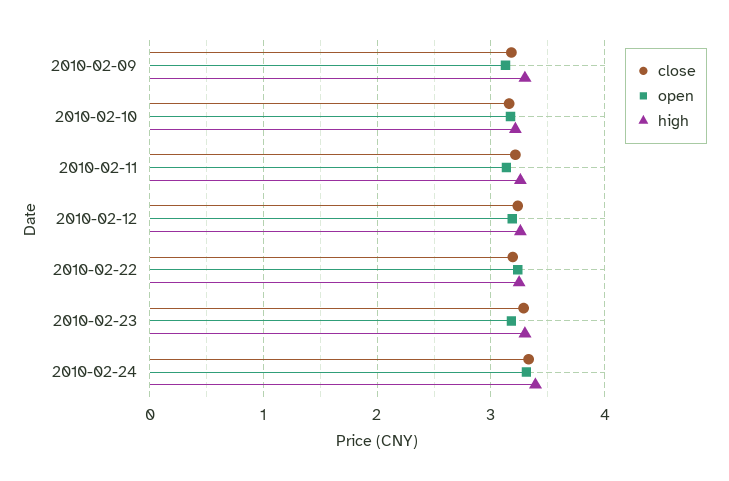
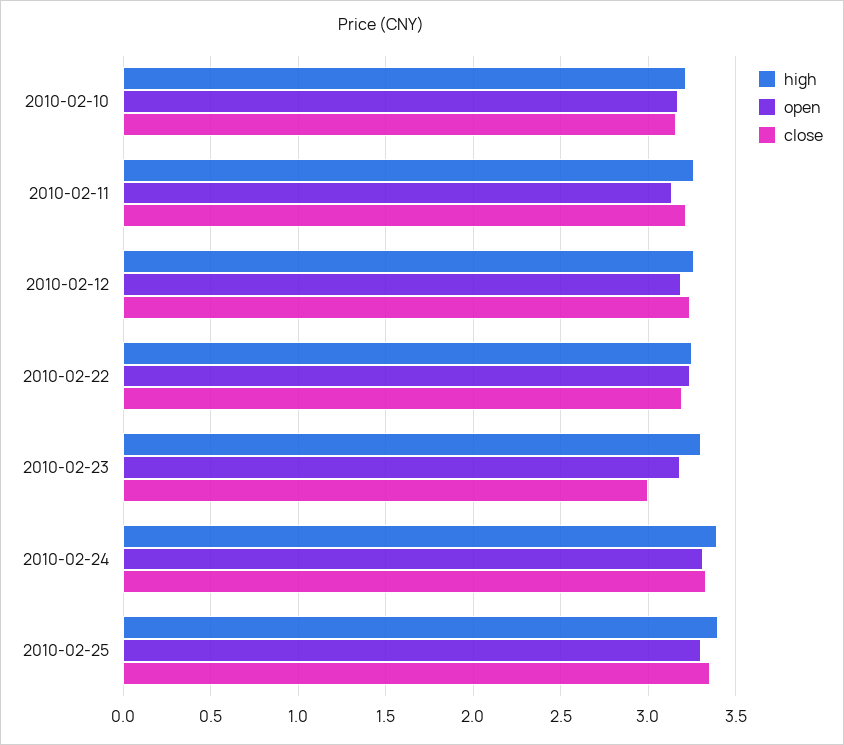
close, 2010-02-09: 3.2 -> none
open, 2010-02-09: 3.1 -> none
high, 2010-02-09: 3.3 -> none
close, 2010-02-23: 3.3 -> 3
high, 2010-02-25: none -> 3.4
open, 2010-02-25: none -> 3.3
close, 2010-02-25: none -> 3.35

